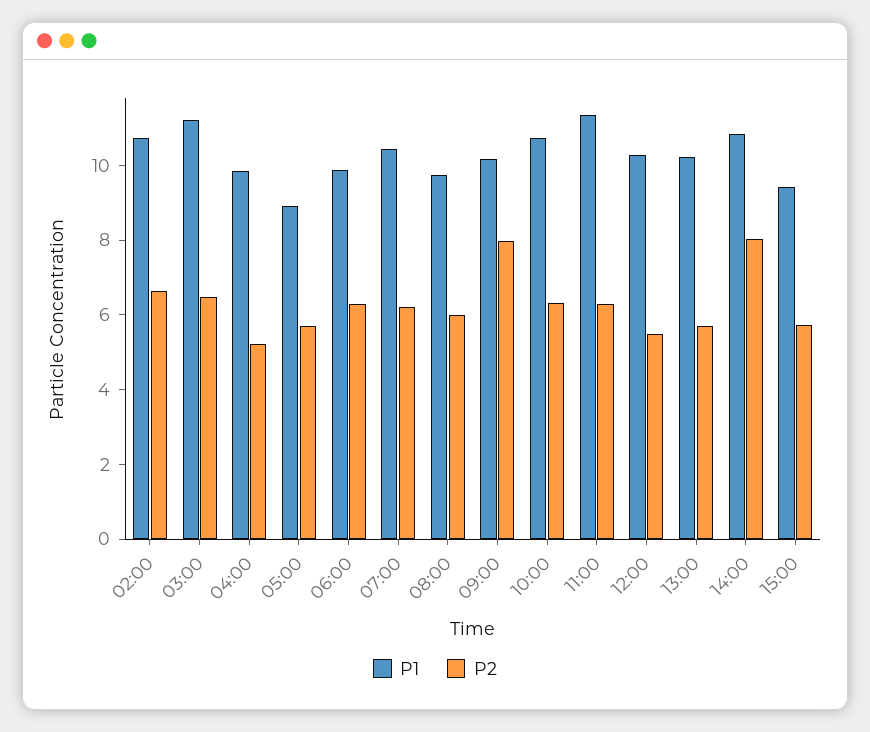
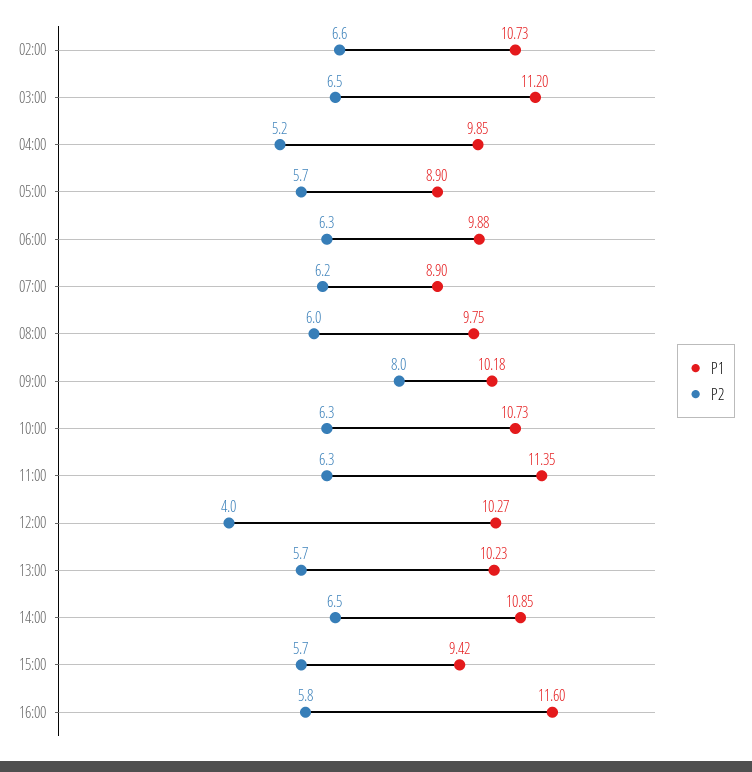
P1, 07:00: 10.5 -> 8.9
P2, 12:00: 5.5 -> 4
P2, 14:00: 8 -> 6.5
P1, 16:00: none -> 11.6
P2, 16:00: none -> 5.8

